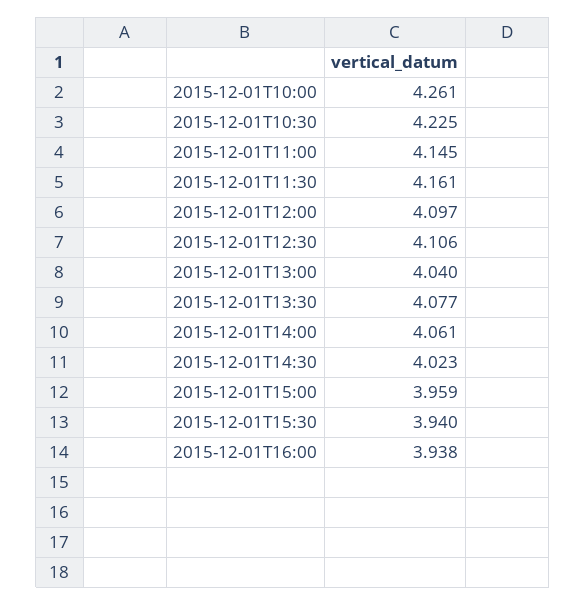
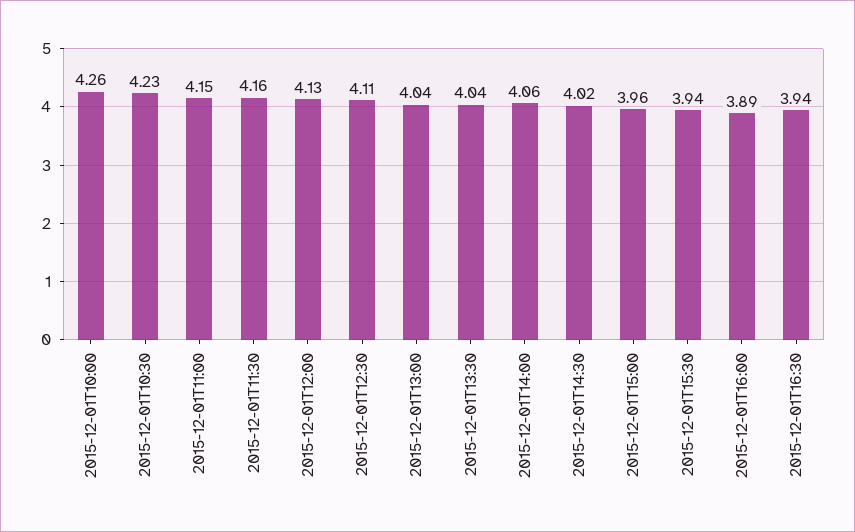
2015-12-01T12:00: 4.097 -> 4.13
2015-12-01T13:30: 4.077 -> 4.04
2015-12-01T16:00: 3.938 -> 3.89
2015-12-01T16:30: none -> 3.94

